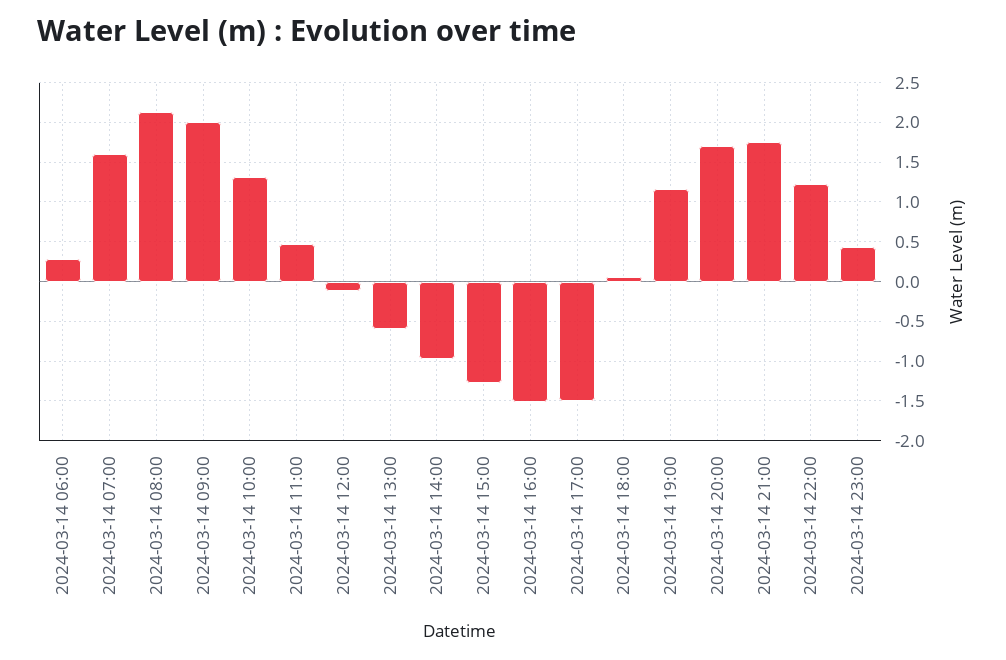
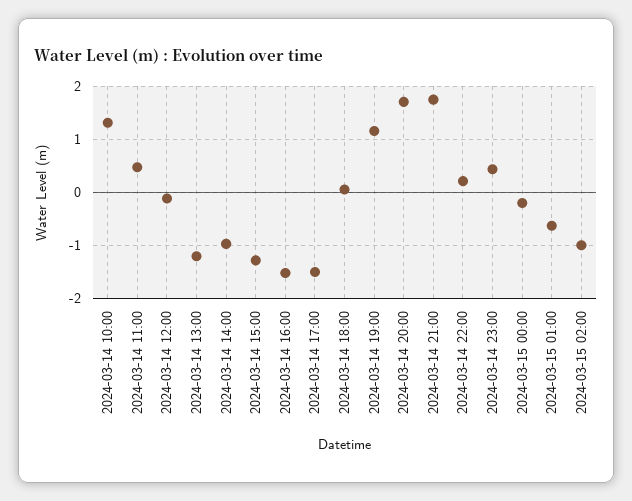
2024-03-14 06:00: 0.3 -> none
2024-03-14 07:00: 1.6 -> none
2024-03-14 08:00: 2.1 -> none
2024-03-14 09:00: 2 -> none
2024-03-14 13:00: -0.6 -> -1.2
2024-03-14 22:00: 1.2 -> 0.2
2024-03-15 00:00: none -> -0.2
2024-03-15 01:00: none -> -0.6
2024-03-15 02:00: none -> -1

